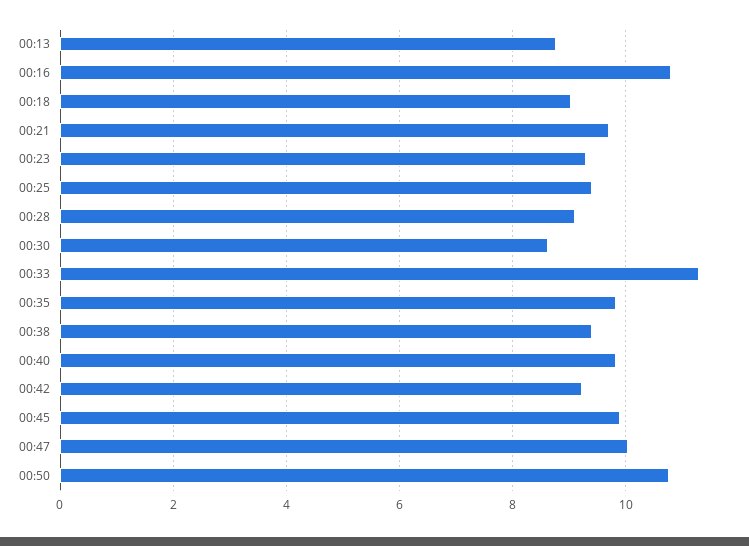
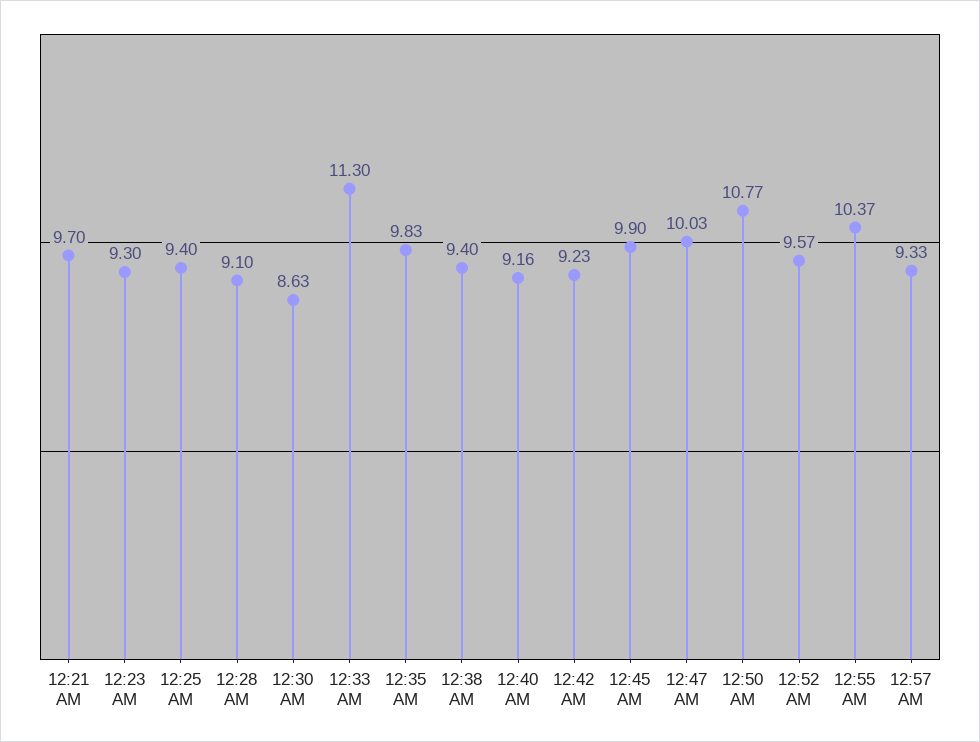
00:13: 8.8 -> none
00:16: 10.8 -> none
00:18: 9 -> none
00:40: 9.8 -> 9.16
12:52 AM: none -> 9.57
12:55 AM: none -> 10.37
12:57 AM: none -> 9.33

